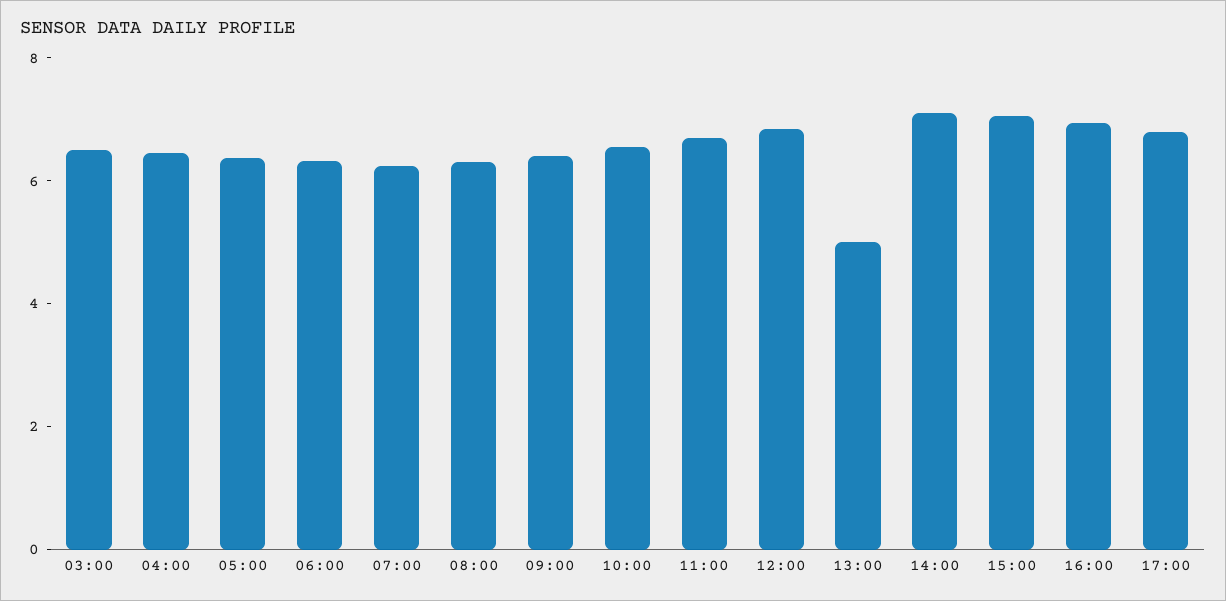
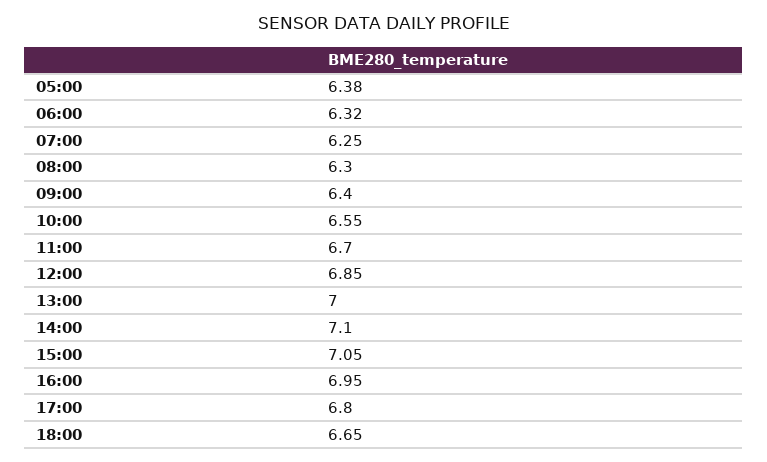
03:00: 6.5 -> none
04:00: 6.5 -> none
13:00: 5 -> 7
18:00: none -> 6.65

